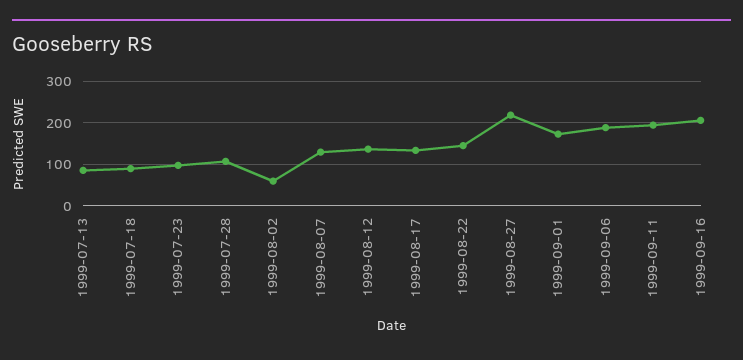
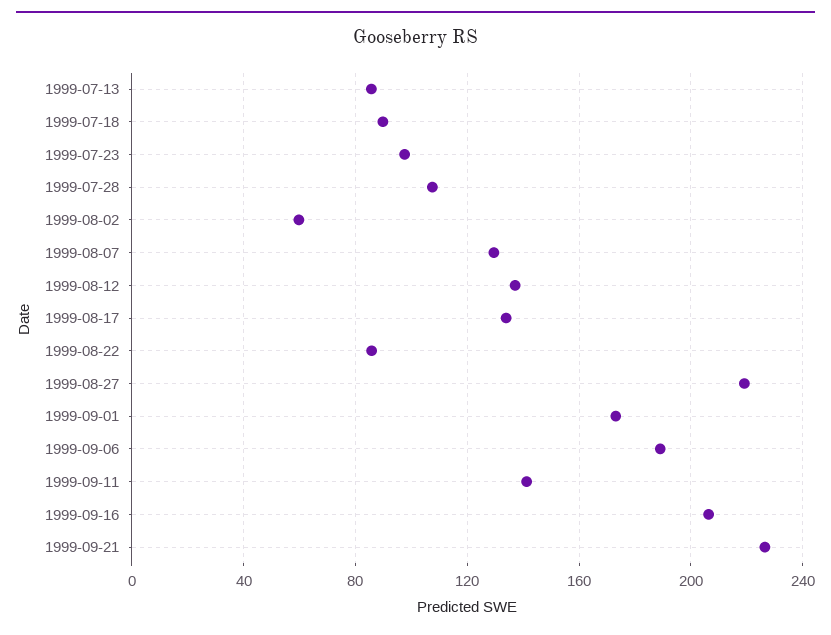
1999-08-22: 140 -> 85
1999-09-11: 200 -> 140
1999-09-21: none -> 225

